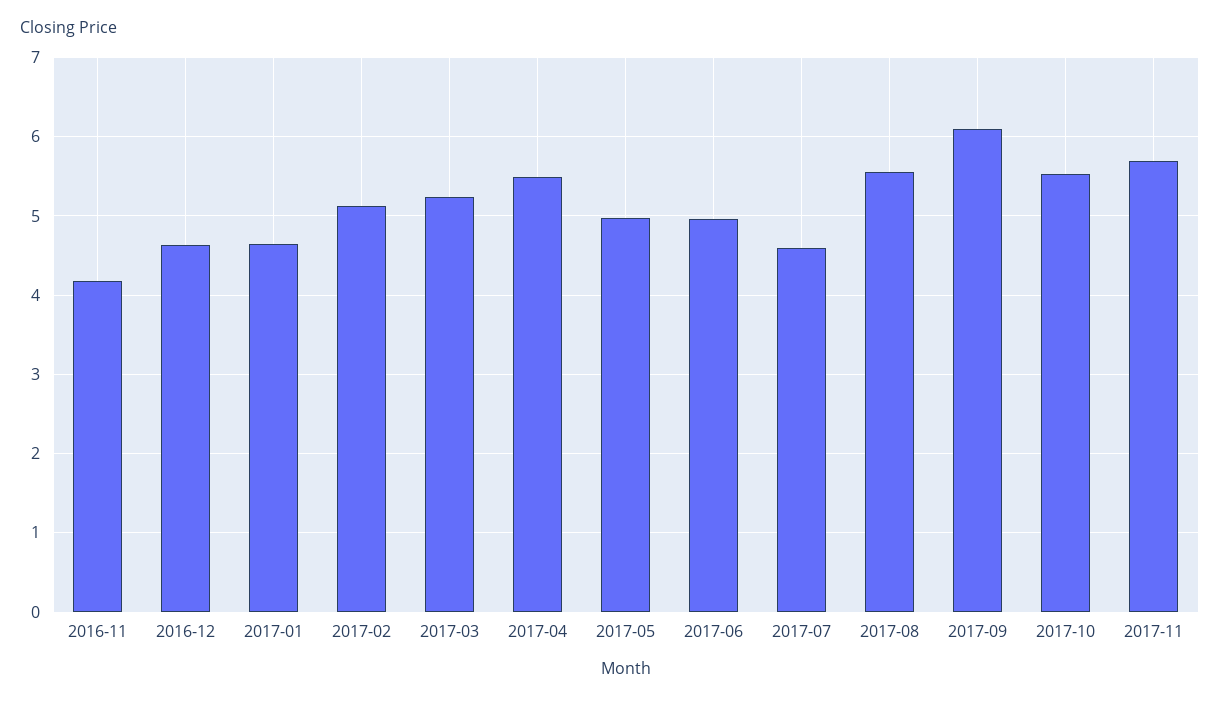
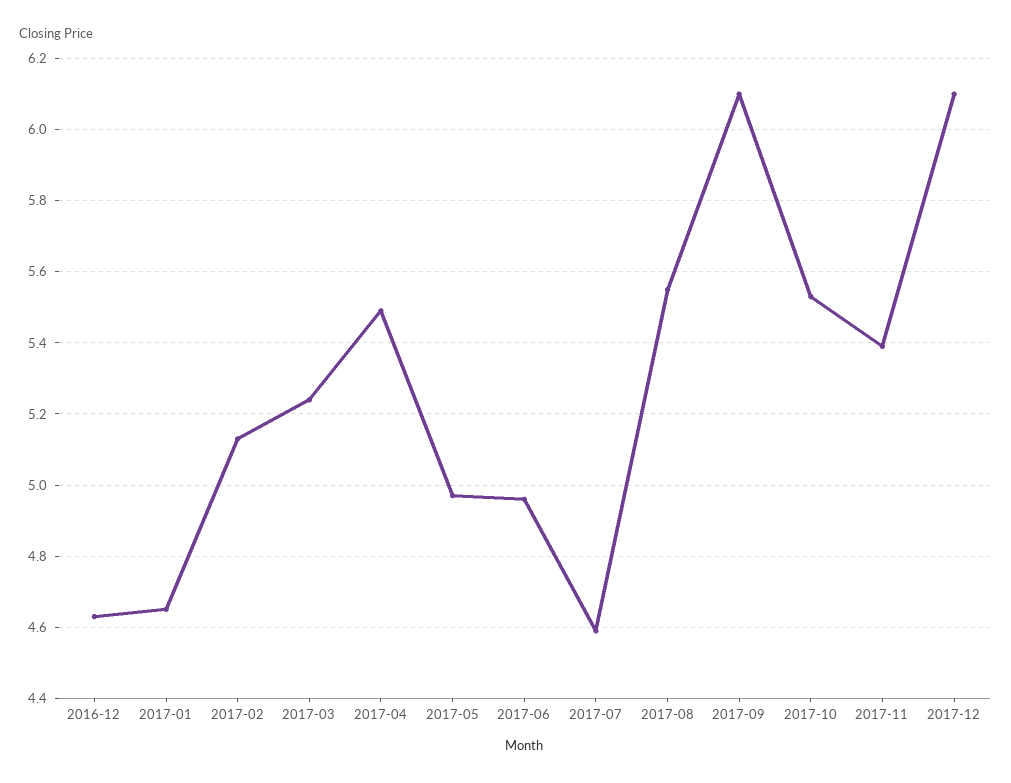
2016-11: 4.2 -> none
2017-11: 5.7 -> 5.4
2017-12: none -> 6.1

